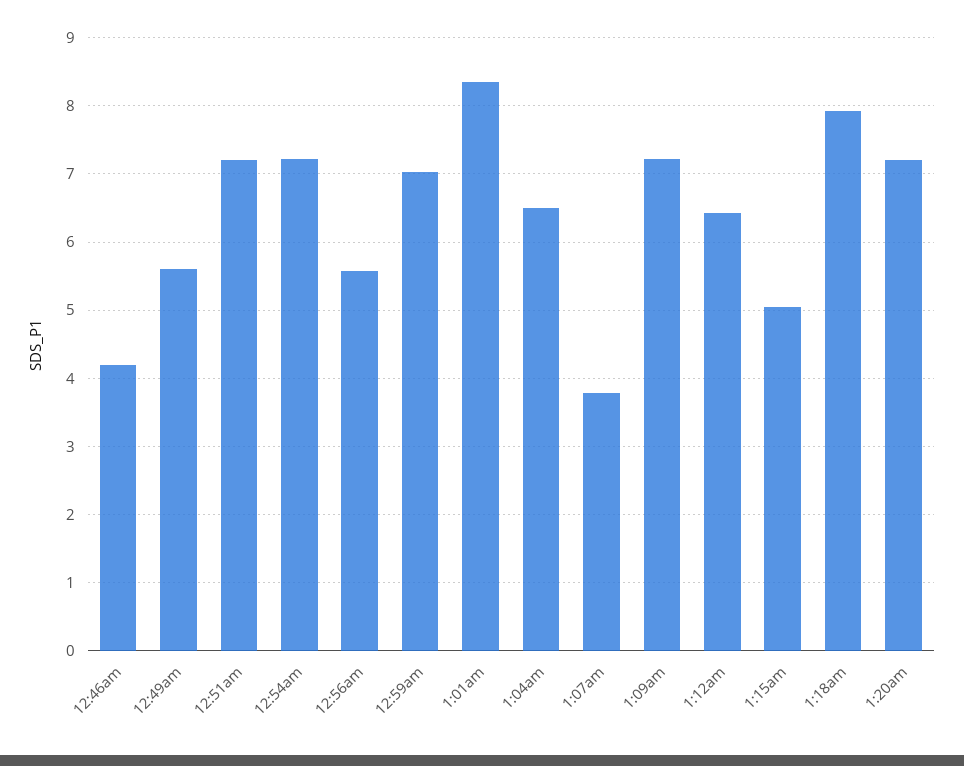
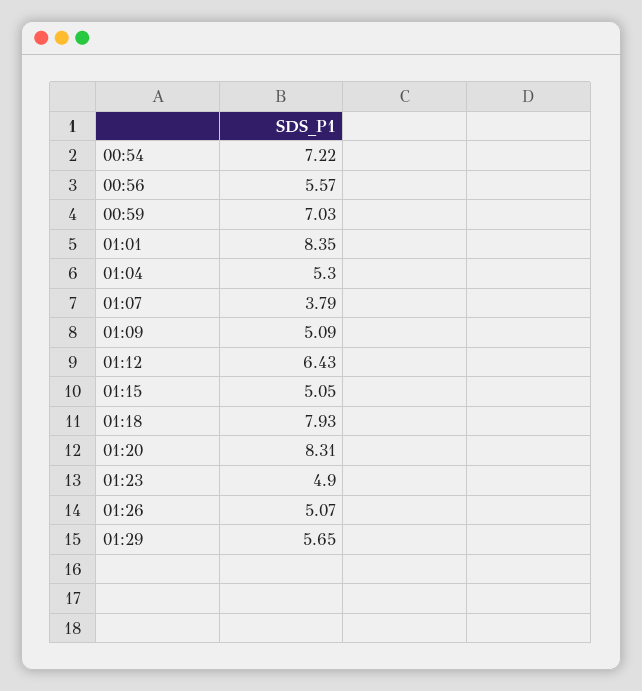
12:46am: 4.2 -> none
12:49am: 5.6 -> none
12:51am: 7.2 -> none
1:04am: 6.5 -> 5.3
1:09am: 7.2 -> 5.09
1:20am: 7.2 -> 8.31
01:23: none -> 4.9
01:26: none -> 5.07
01:29: none -> 5.65

